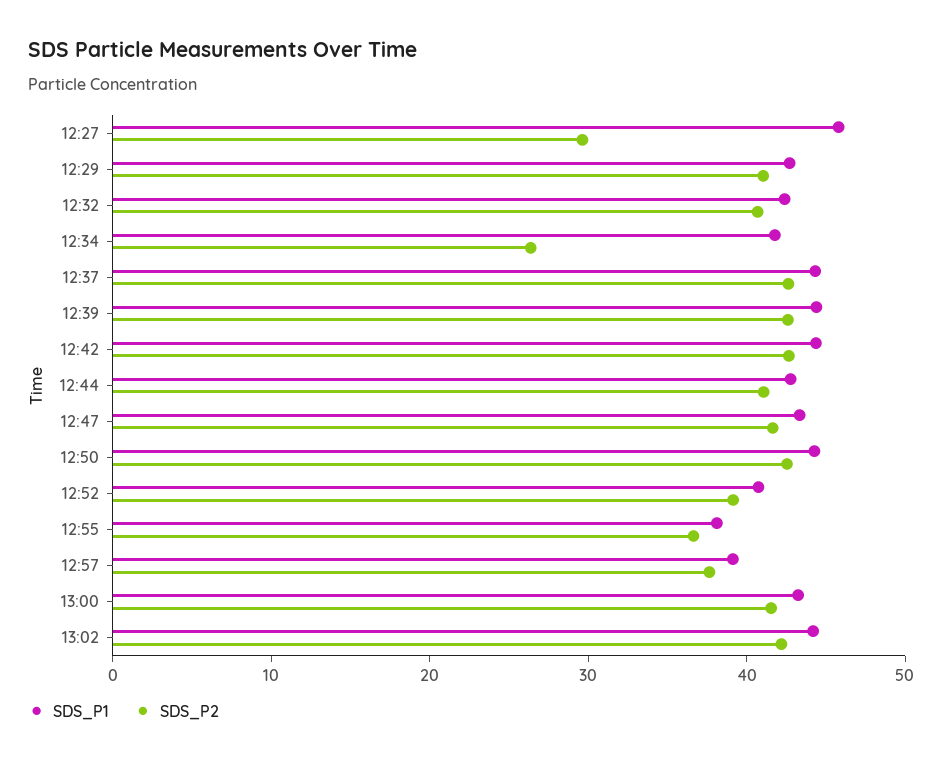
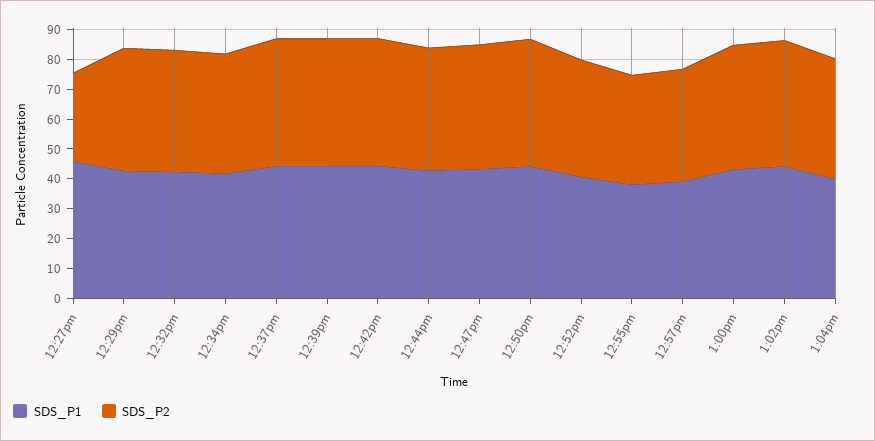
SDS_P2, 12:34: 26 -> 40
SDS_P1, 1:04pm: none -> 40
SDS_P2, 1:04pm: none -> 40

